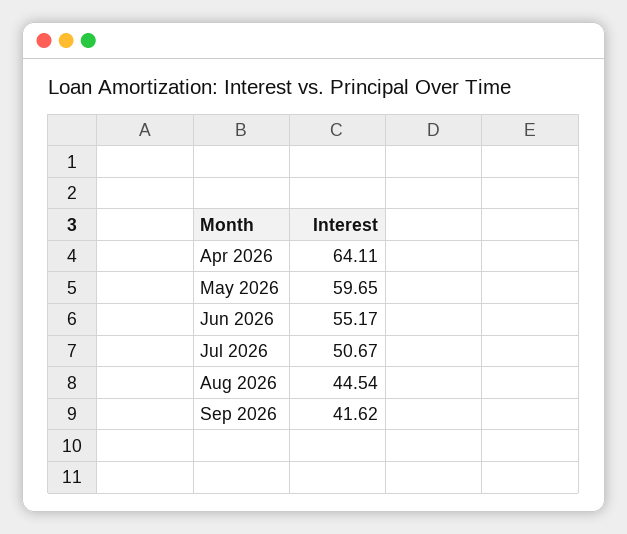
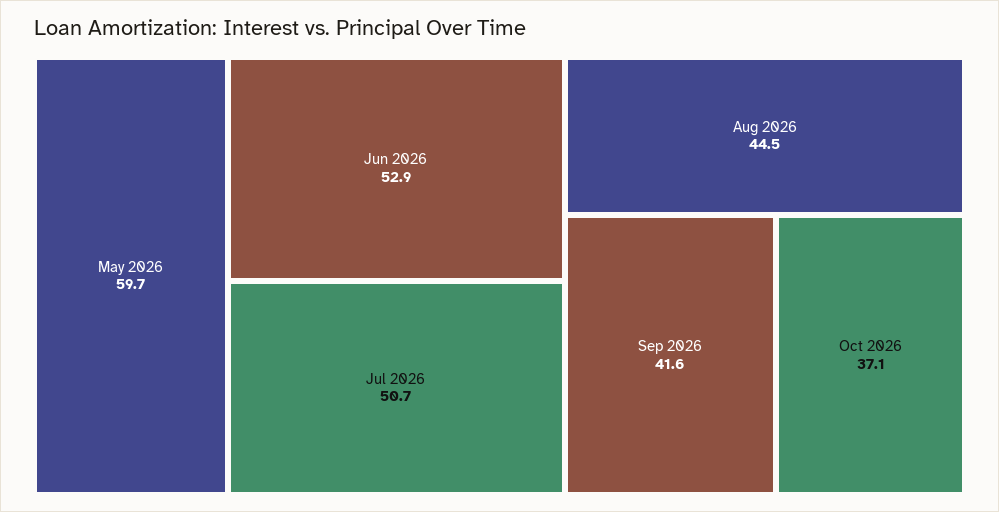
Apr 2026: 64.11 -> none
Jun 2026: 55.17 -> 52.9
Oct 2026: none -> 37.1

